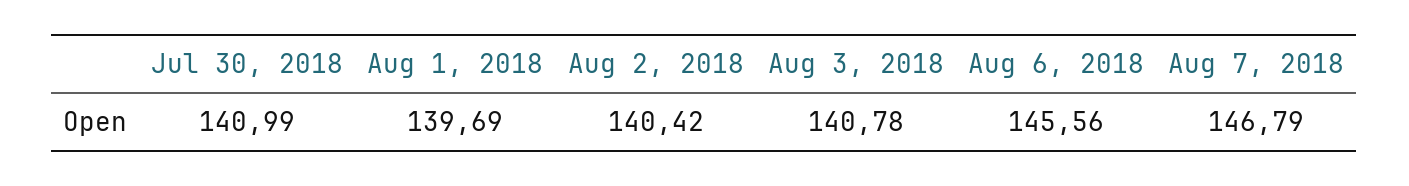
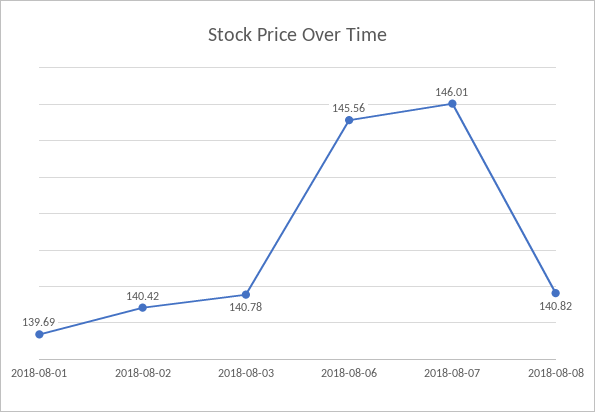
Jul 30, 2018: 140.99 -> none
Aug 7, 2018: 146.79 -> 146.01
2018-08-08: none -> 140.82

